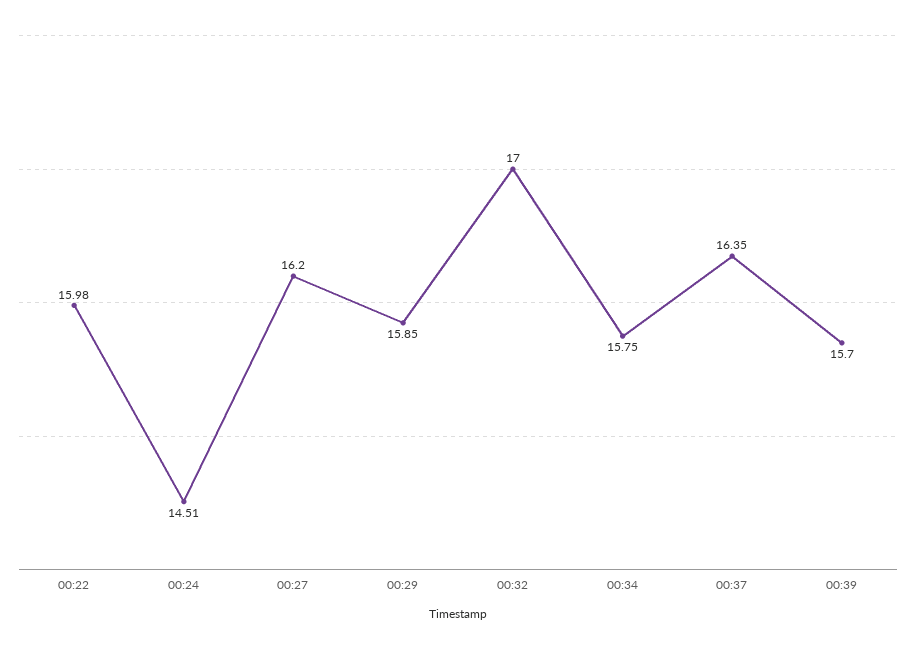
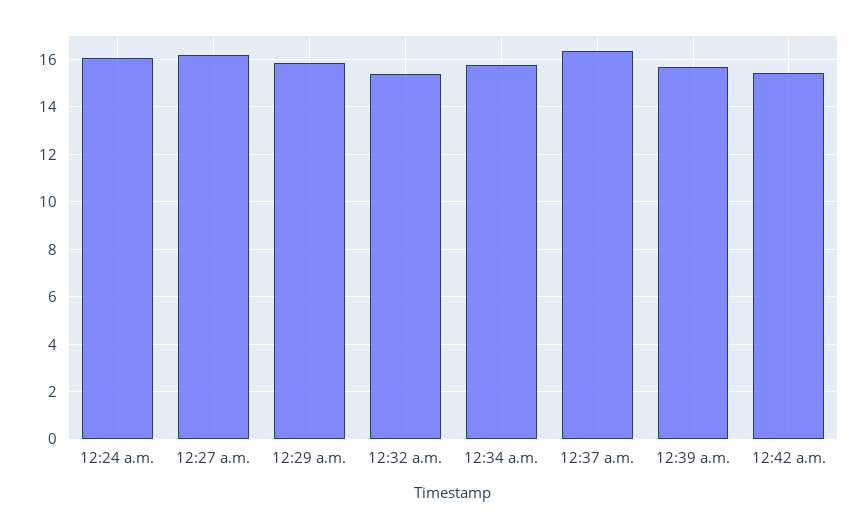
00:22: 15.98 -> none
00:24: 14.51 -> 16
00:32: 17 -> 15.5
12:42 a.m.: none -> 15.5

